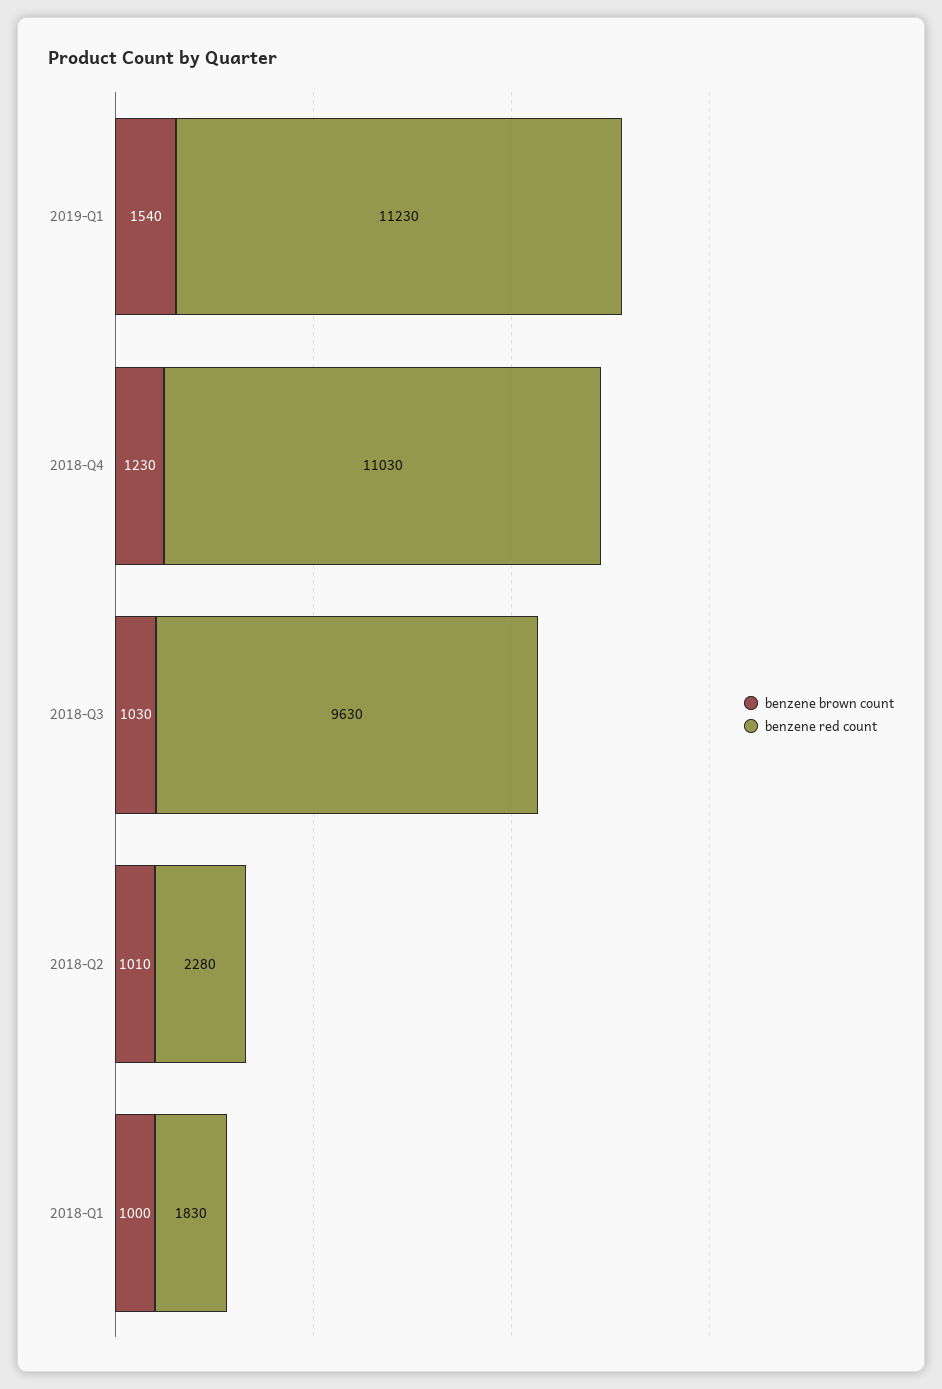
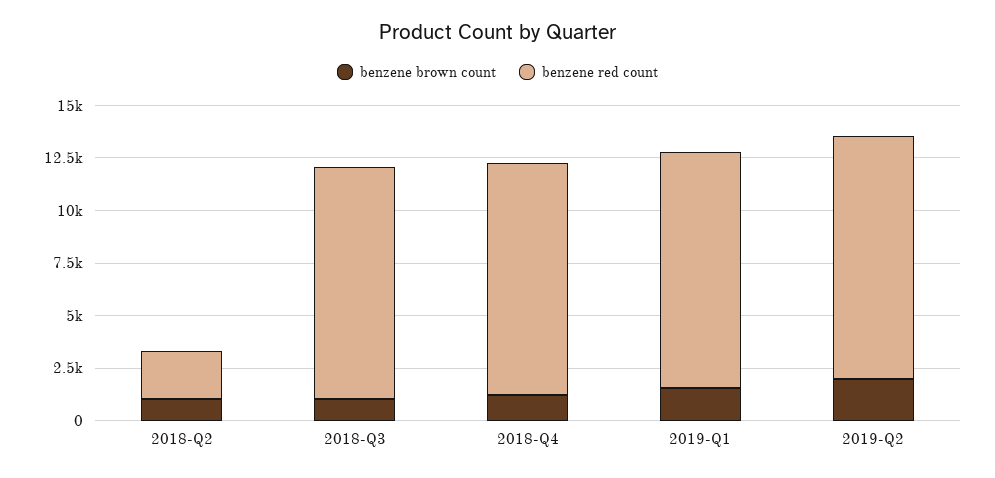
benzene red count, 2018-Q3: 9630 -> 11000
benzene brown count, 2018-Q1: 1000 -> none
benzene red count, 2018-Q1: 1830 -> none
benzene brown count, 2019-Q2: none -> 2000
benzene red count, 2019-Q2: none -> 11500

